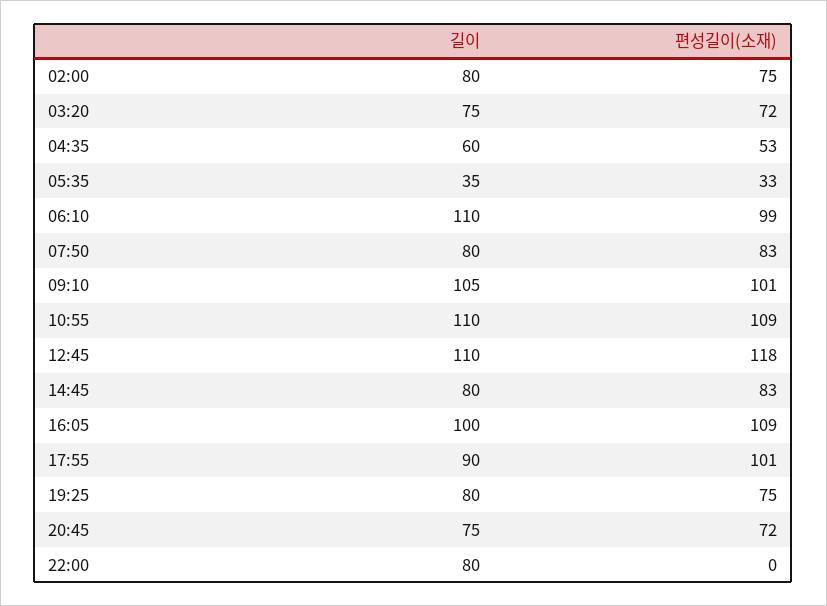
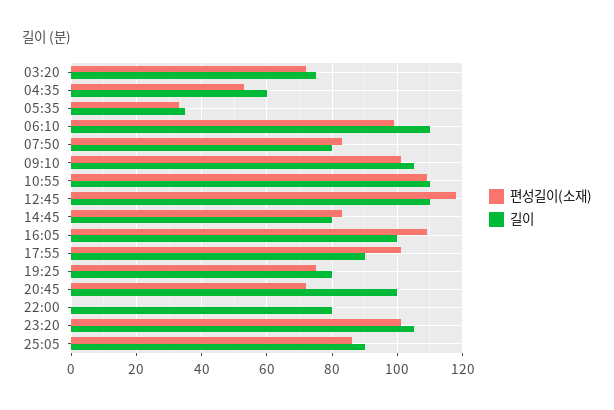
길이, 02:00: 80 -> none
편성길이(소재), 02:00: 75 -> none
길이, 20:45: 75 -> 100
편성길이(소재), 23:20: none -> 100
길이, 23:20: none -> 105
편성길이(소재), 25:05: none -> 85
길이, 25:05: none -> 90

